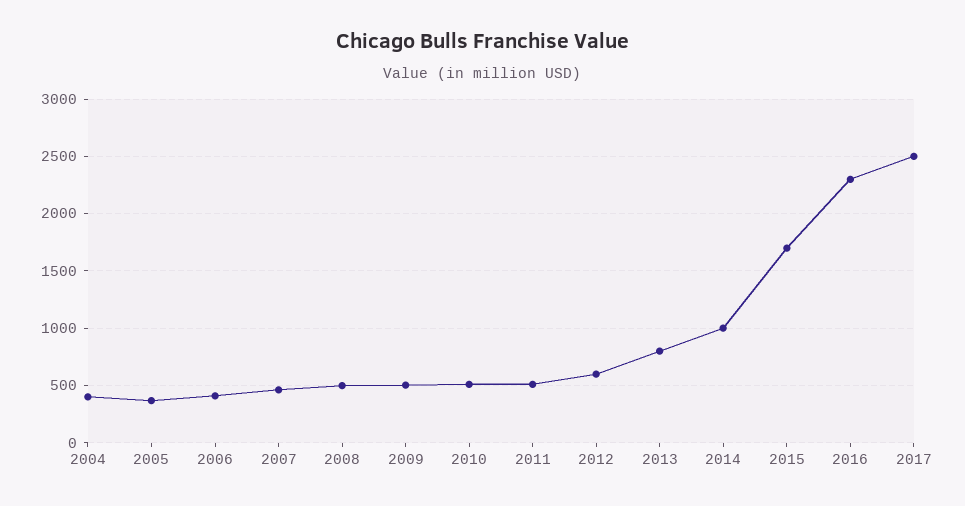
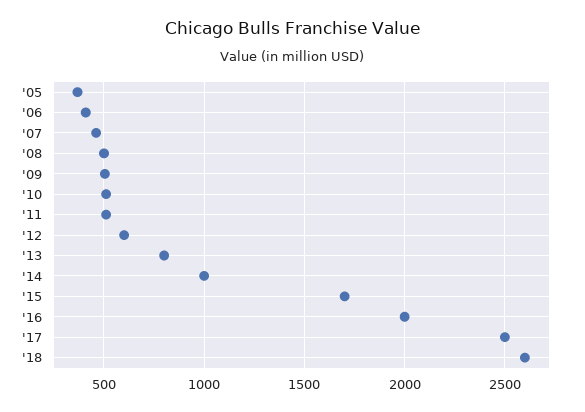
2004: 400 -> none
2016: 2300 -> 2000
'18: none -> 2600

